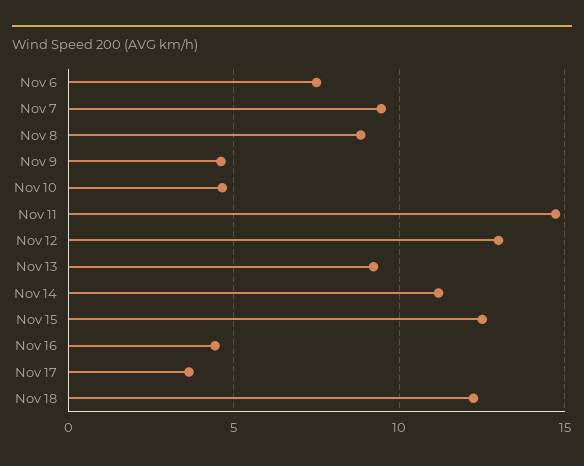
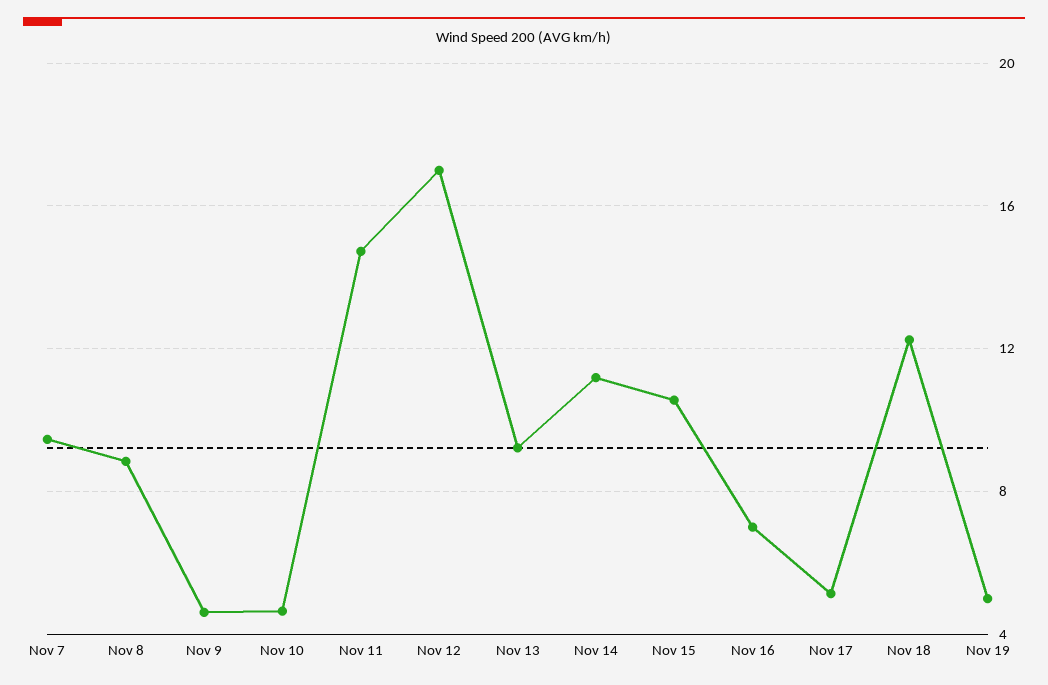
Nov 6: 7.5 -> none
Nov 12: 13 -> 17
Nov 15: 12.5 -> 10.5
Nov 16: 4.5 -> 7
Nov 17: 3.5 -> 5
Nov 19: none -> 5

